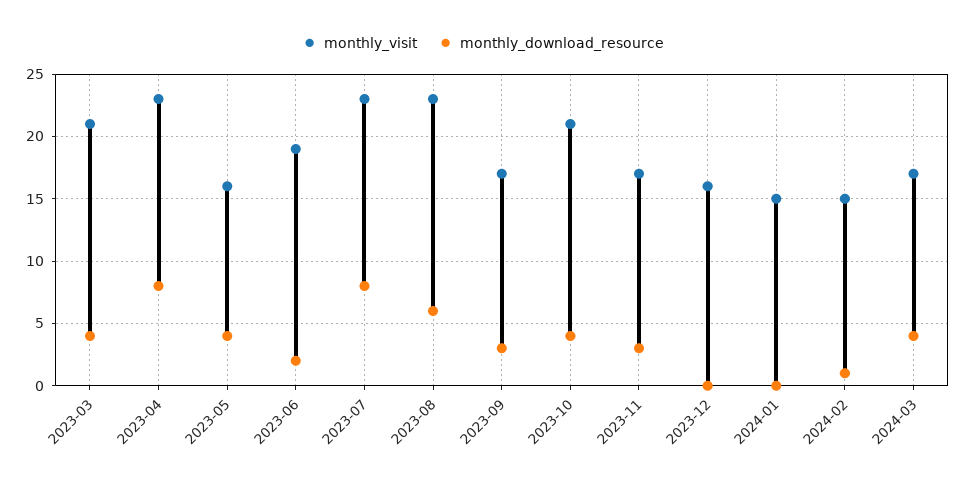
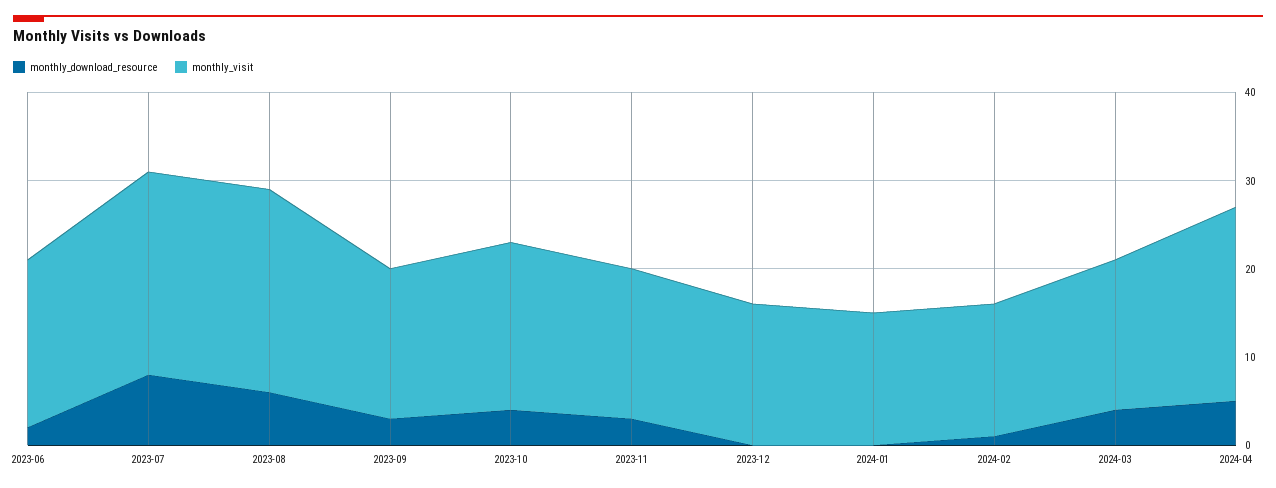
monthly_visit, 2023-03: 21 -> none
monthly_download_resource, 2023-03: 4 -> none
monthly_visit, 2023-04: 23 -> none
monthly_download_resource, 2023-04: 8 -> none
monthly_visit, 2023-05: 16 -> none
monthly_download_resource, 2023-05: 4 -> none
monthly_visit, 2023-10: 21 -> 19
monthly_download_resource, 2024-04: none -> 5
monthly_visit, 2024-04: none -> 22

